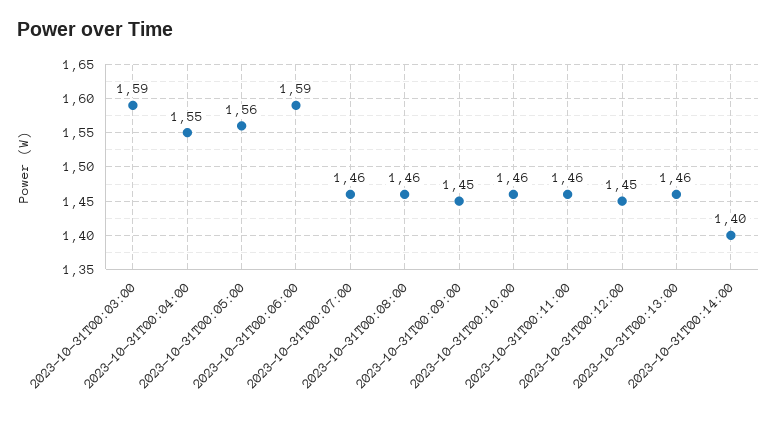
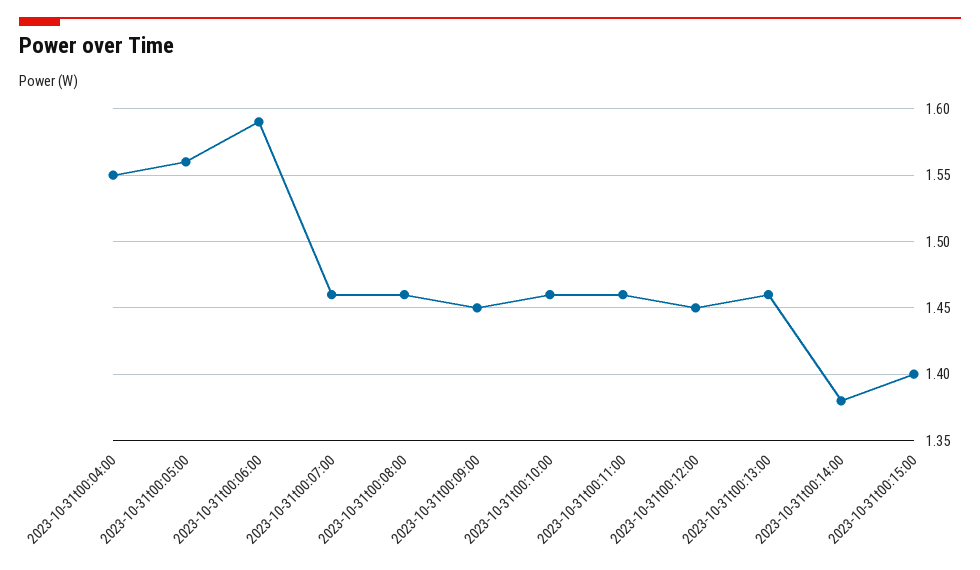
2023-10-31T00:03:00: 1.59 -> none
2023-10-31T00:14:00: 1.4 -> 1.38
2023-10-31t00:15:00: none -> 1.4

